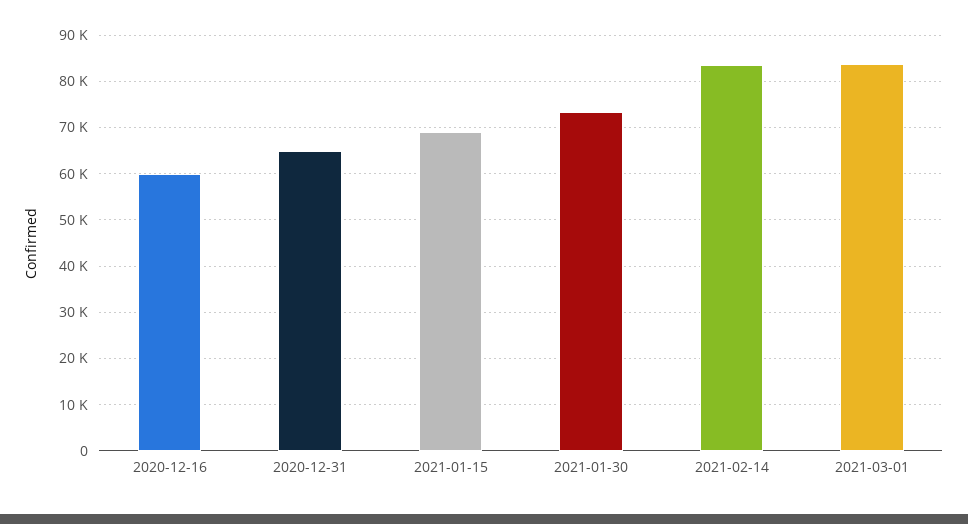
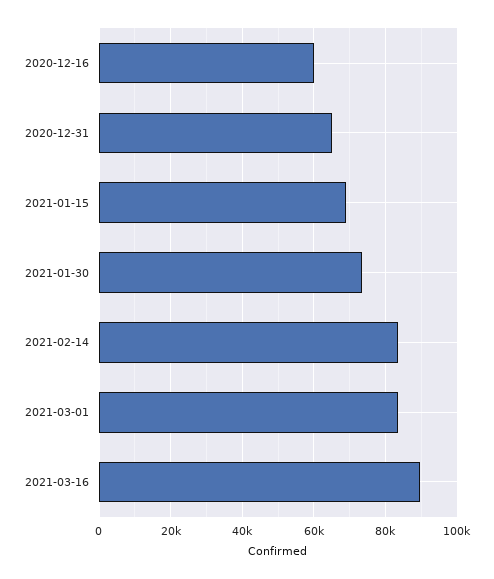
2021-03-16: none -> 90000

